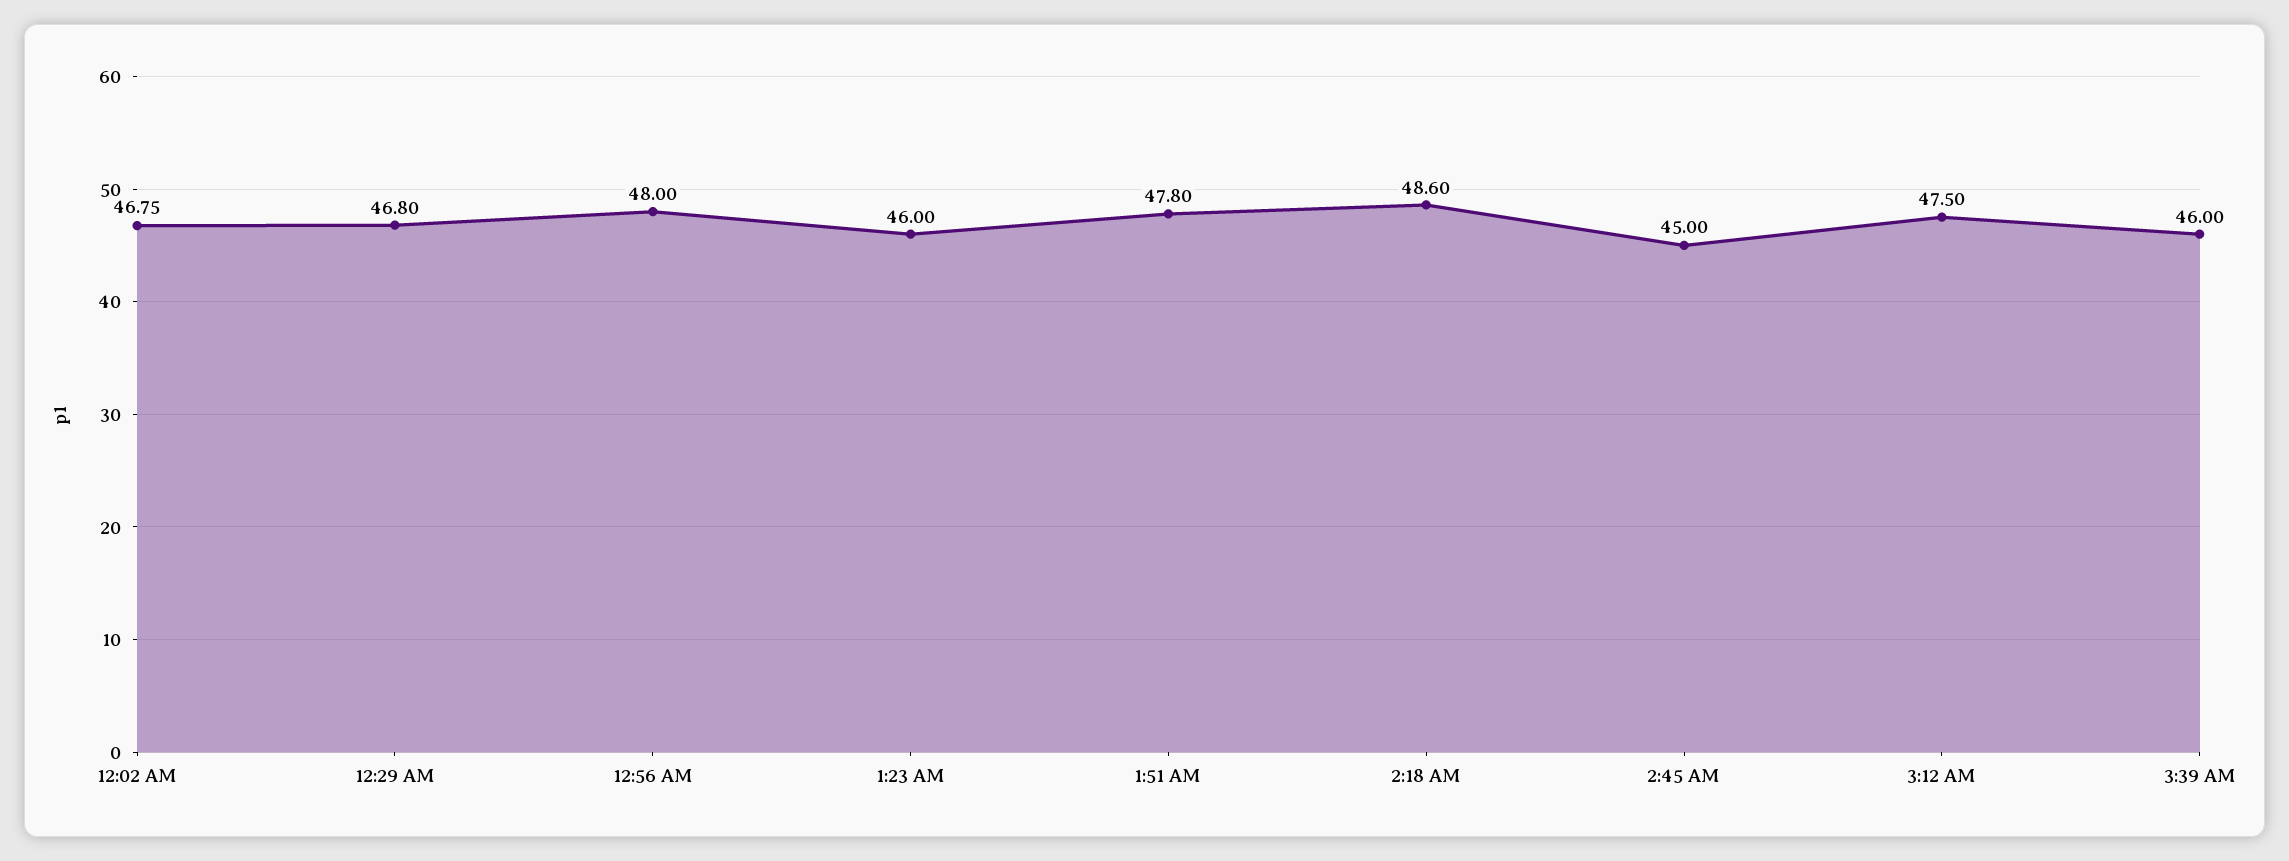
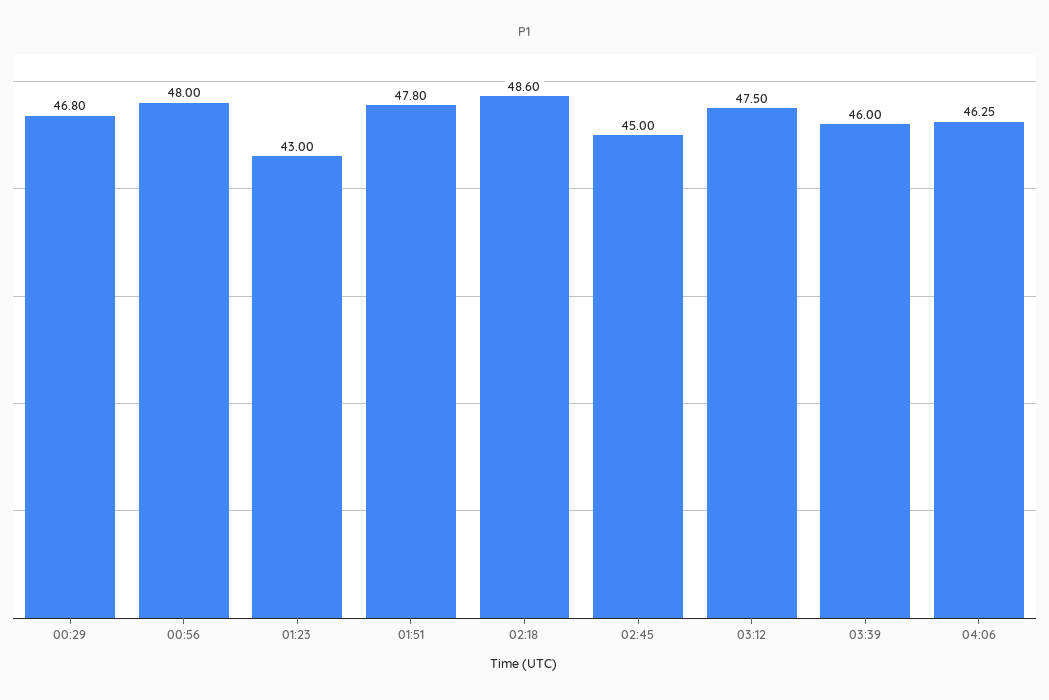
12:02 AM: 46.75 -> none
1:23 AM: 46 -> 43
04:06: none -> 46.25

